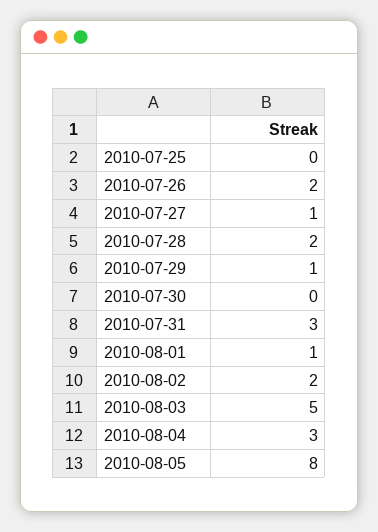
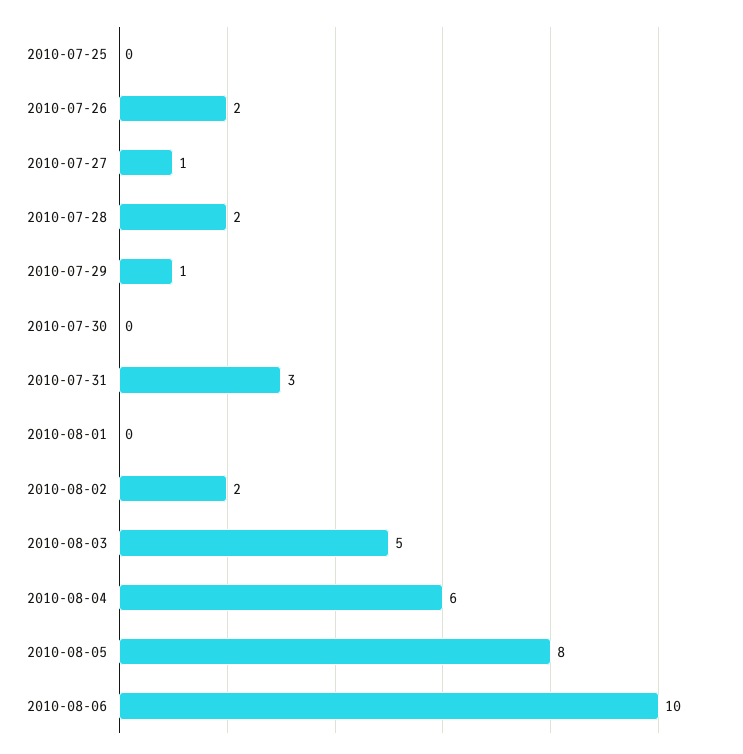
2010-08-01: 1 -> 0
2010-08-04: 3 -> 6
2010-08-06: none -> 10

